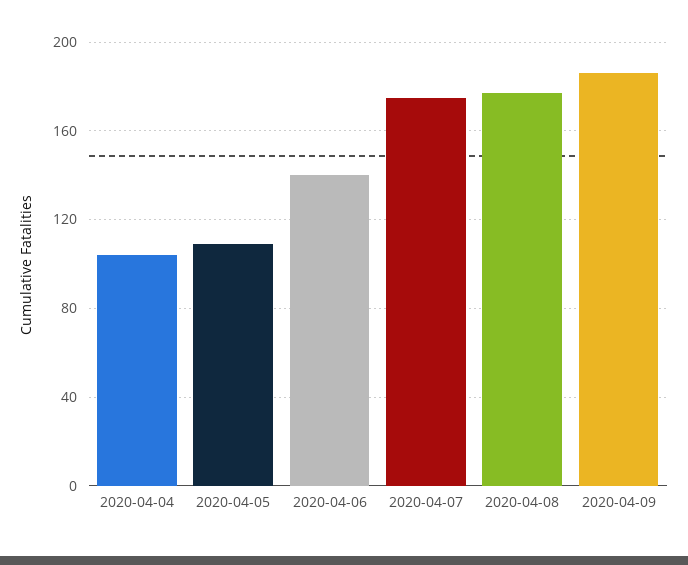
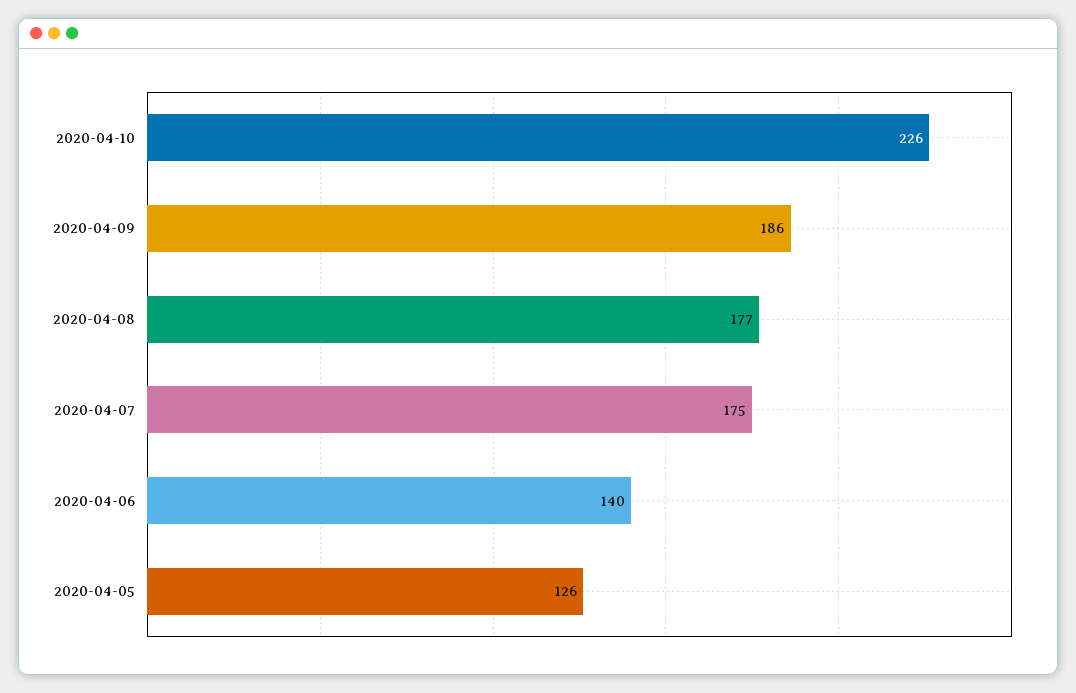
2020-04-04: 105 -> none
2020-04-05: 110 -> 126
2020-04-10: none -> 226

